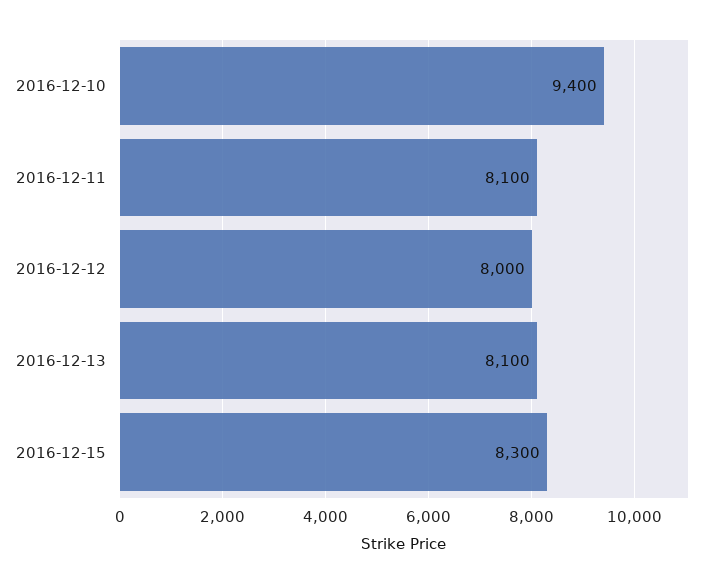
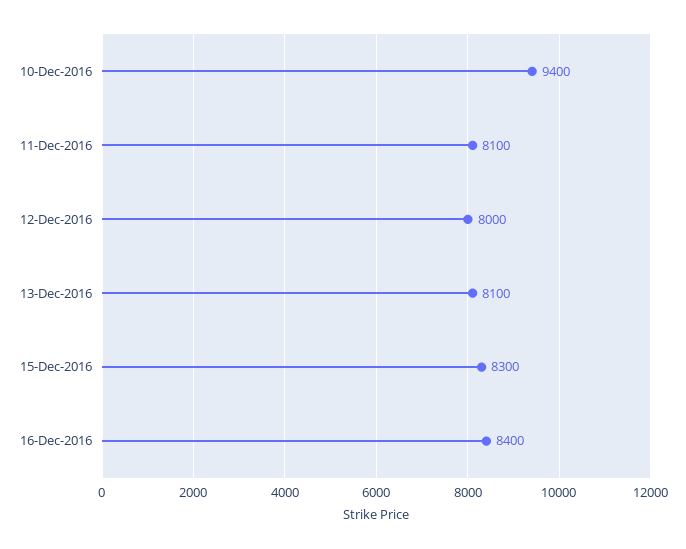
16-Dec-2016: none -> 8400

